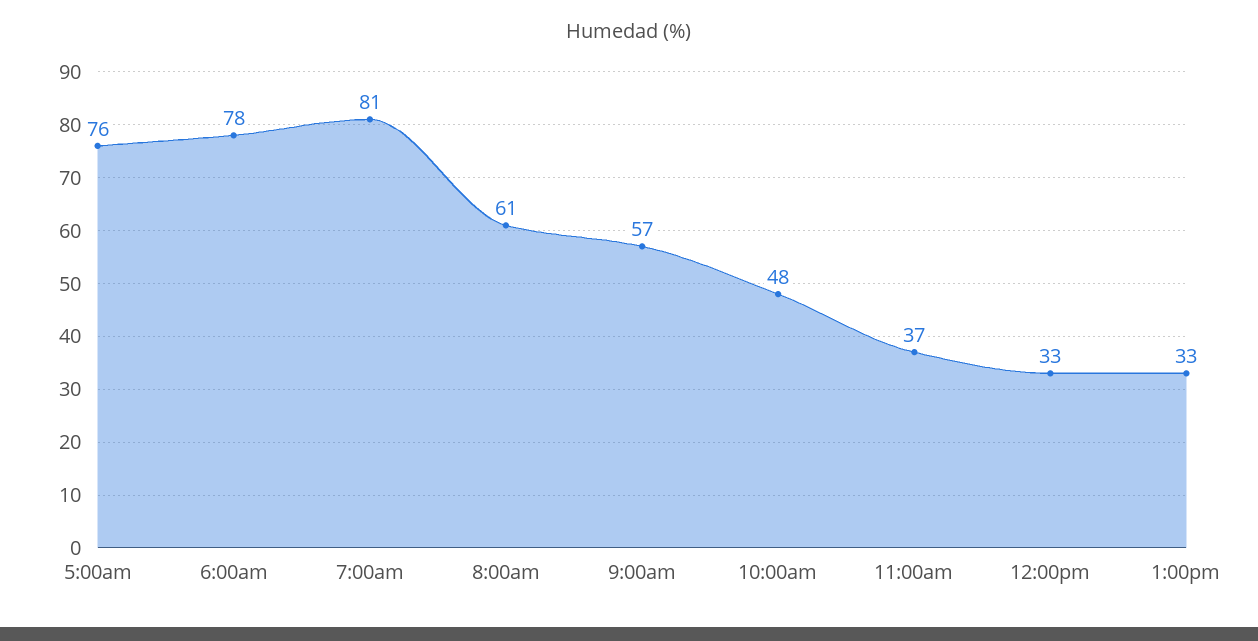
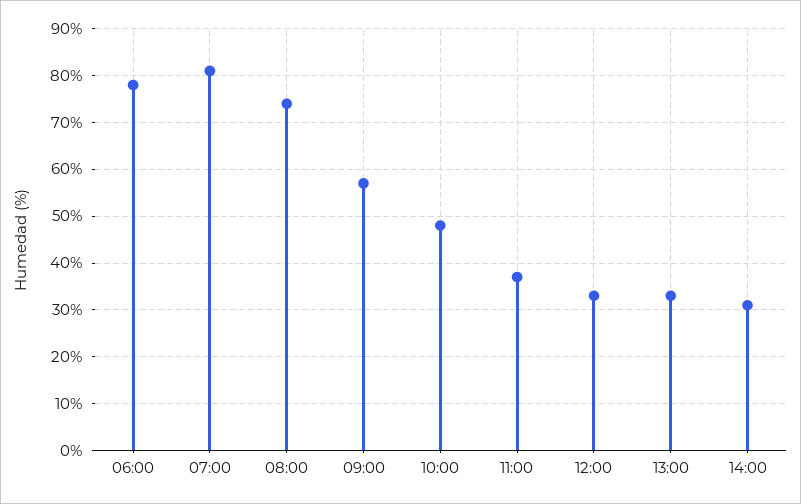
5:00am: 76 -> none
8:00am: 61 -> 75
14:00: none -> 30

